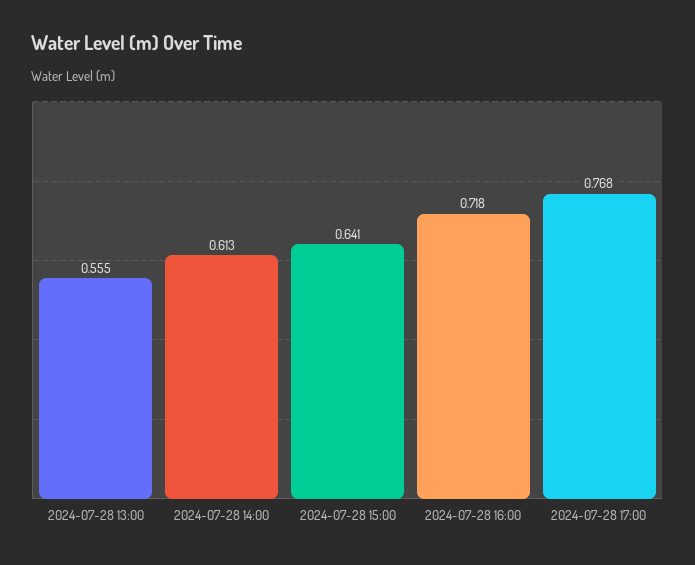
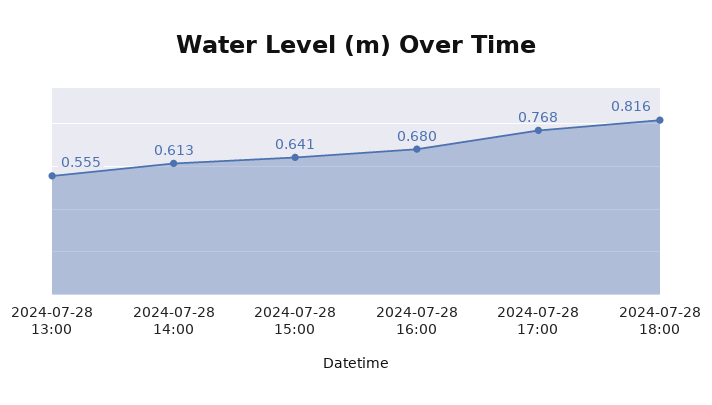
2024-07-28 16:00: 0.718 -> 0.68
2024-07-28 18:00: none -> 0.816

